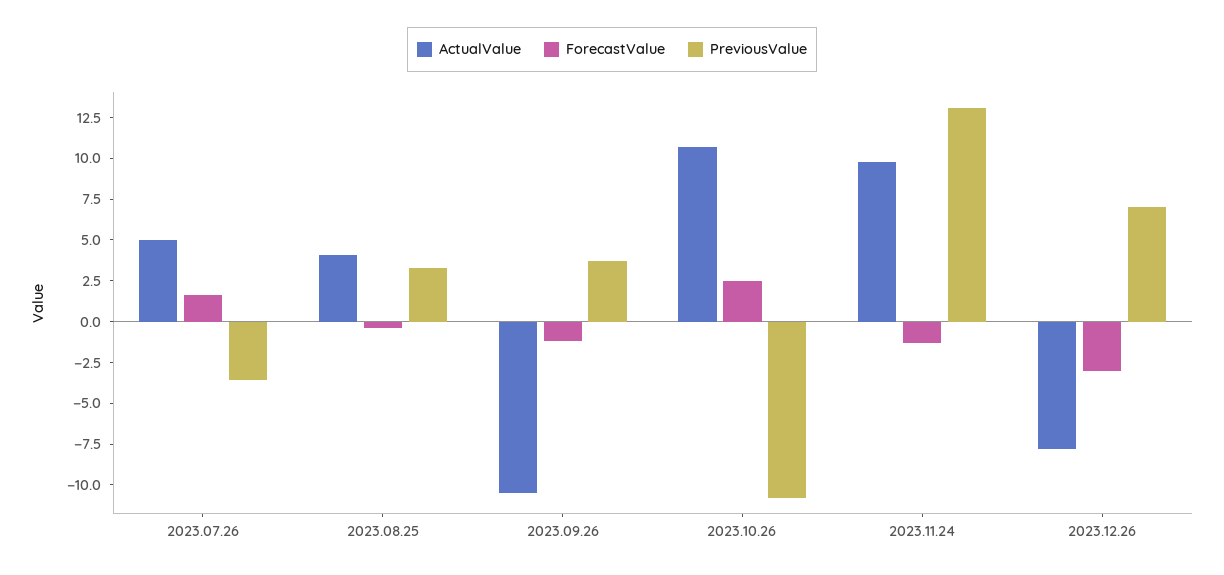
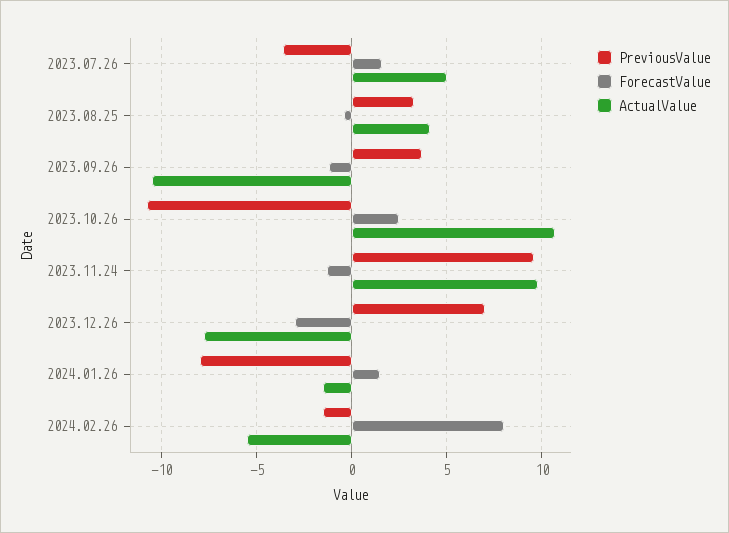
PreviousValue, 2023.11.24: 13 -> 9.5
PreviousValue, 2024.01.26: none -> -8
ForecastValue, 2024.01.26: none -> 1.5
ActualValue, 2024.01.26: none -> -1.5
PreviousValue, 2024.02.26: none -> -1.5
ForecastValue, 2024.02.26: none -> 8
ActualValue, 2024.02.26: none -> -5.5

